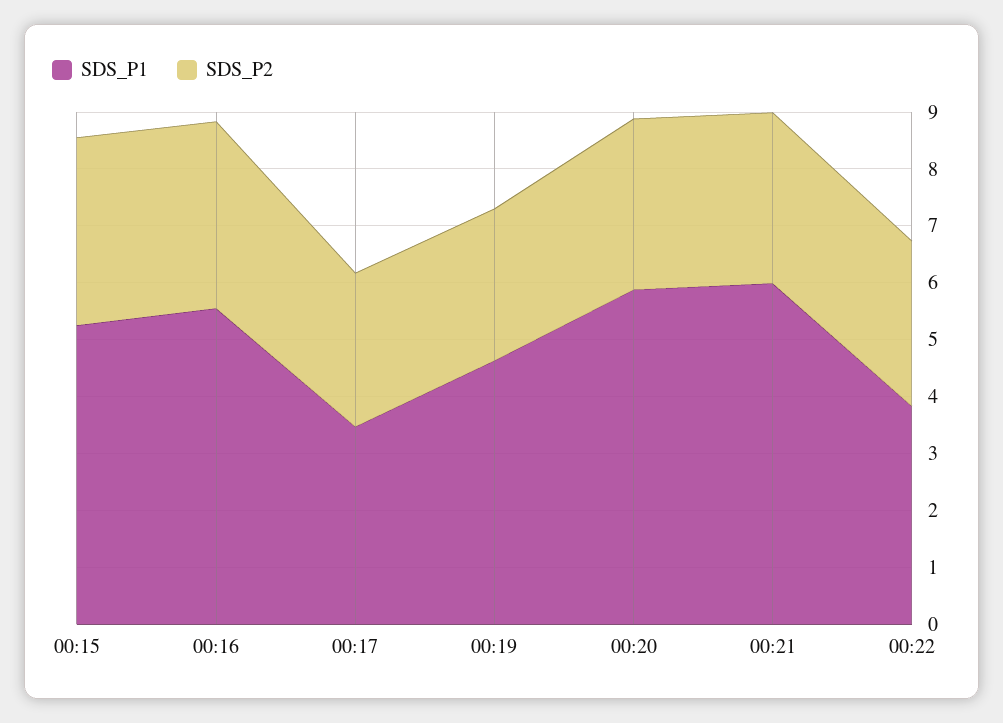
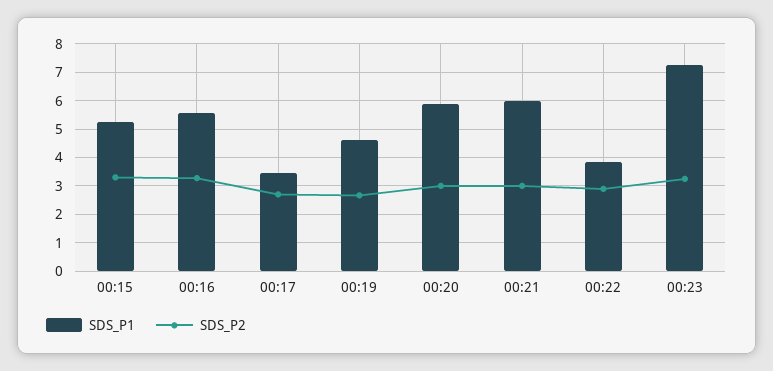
SDS_P1, 00:23: none -> 7.25
SDS_P2, 00:23: none -> 3.25

